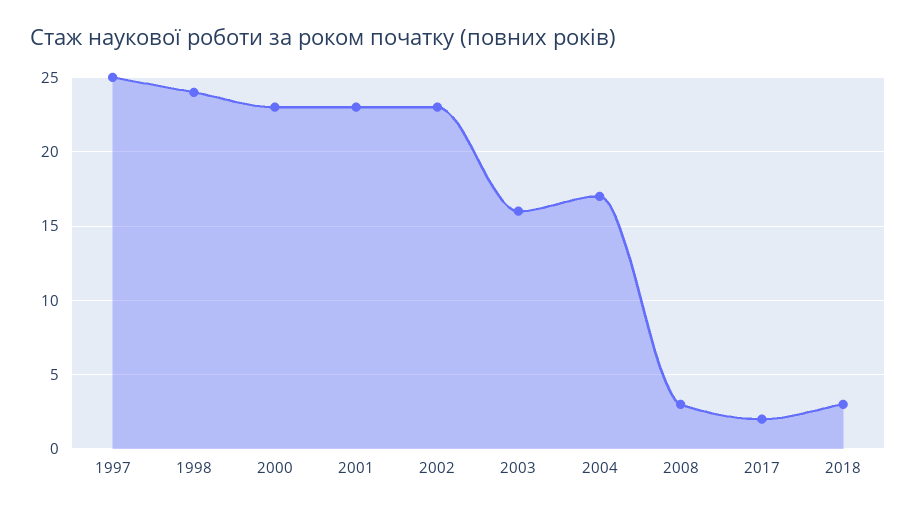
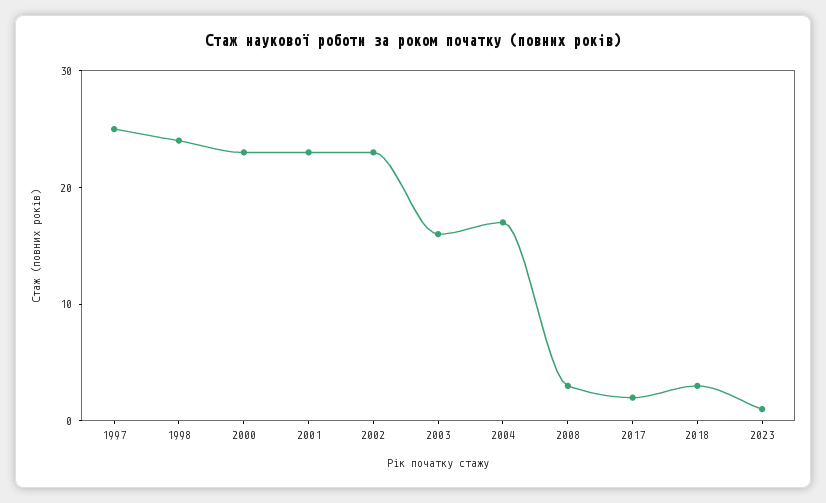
2023: none -> 1

